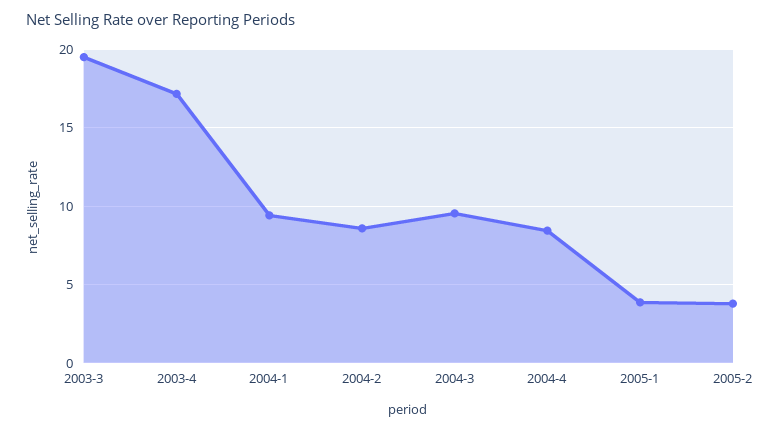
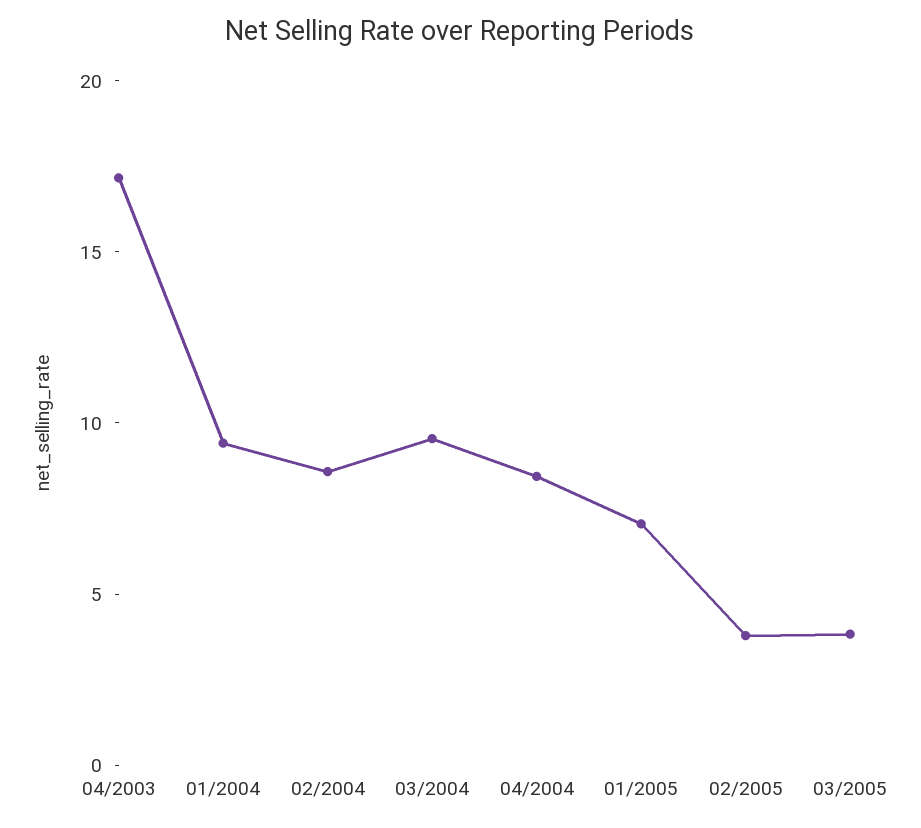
2003-3: 19.5 -> none
2005-1: 4 -> 7
03/2005: none -> 4

